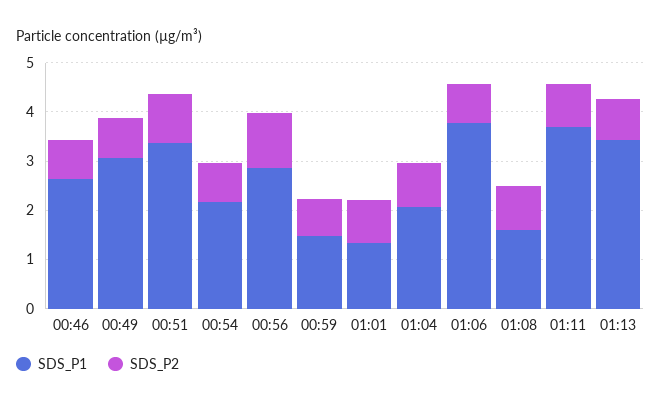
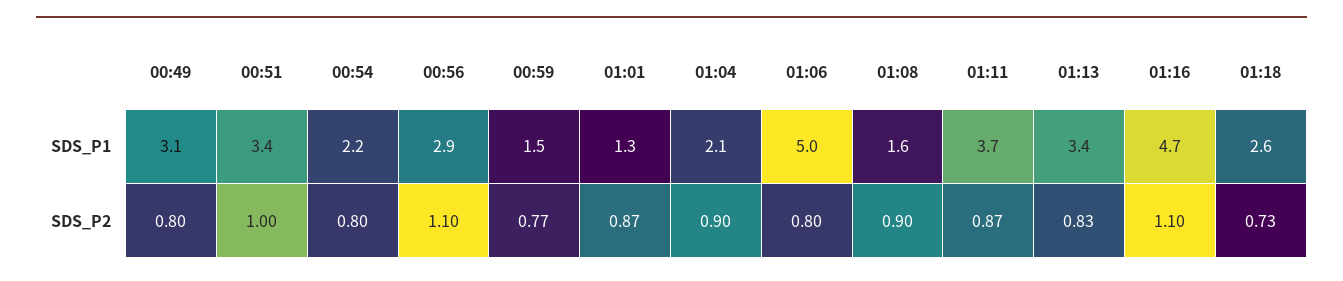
SDS_P1, 00:46: 2.6 -> none
SDS_P2, 00:46: 0.8 -> none
SDS_P1, 01:06: 3.8 -> 5
SDS_P1, 01:16: none -> 4.7
SDS_P1, 01:18: none -> 2.6
SDS_P2, 01:16: none -> 1.1
SDS_P2, 01:18: none -> 0.73

